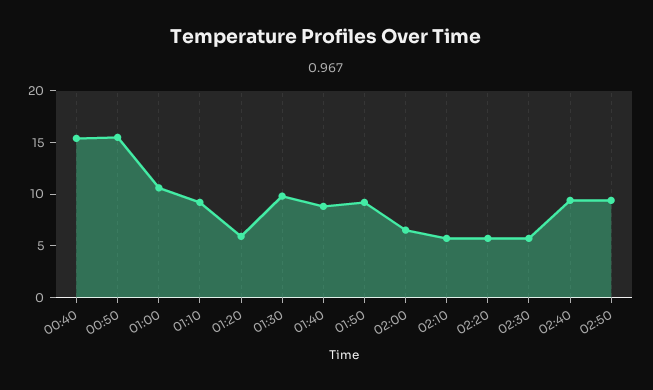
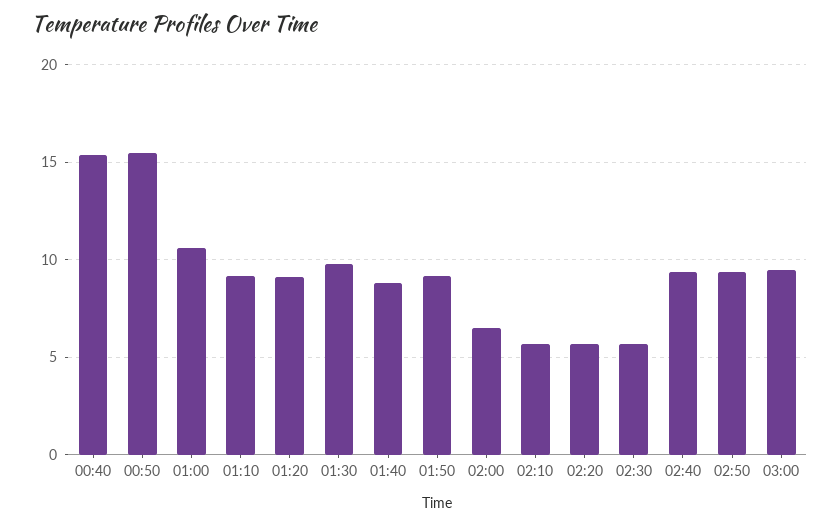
01:20: 6 -> 9
03:00: none -> 9.5

